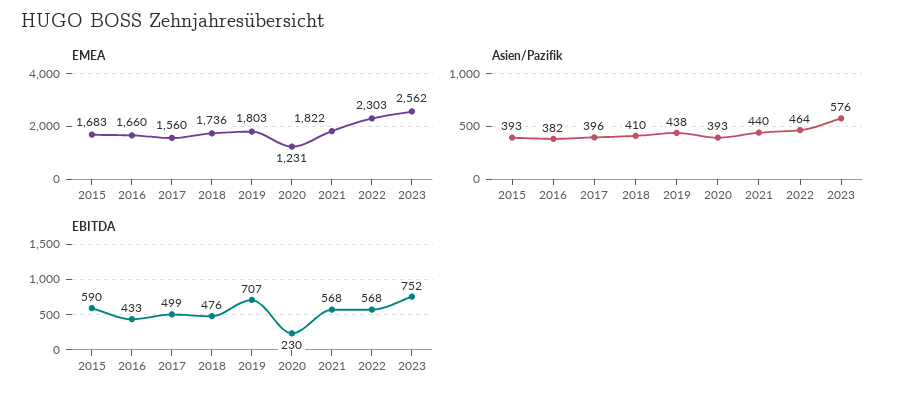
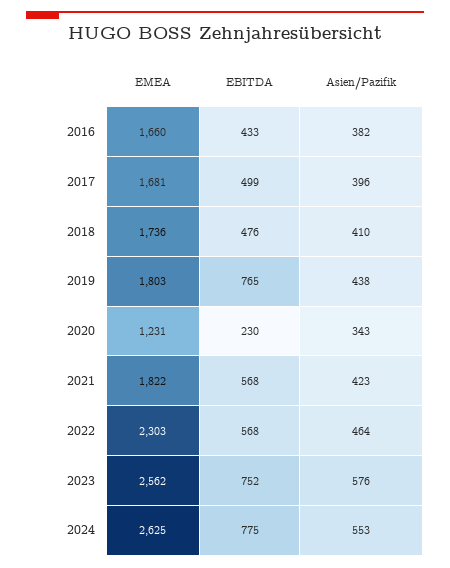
EMEA, 2015: 1683 -> none
EMEA, 2017: 1560 -> 1681
Asien/Pazifik, 2015: 393 -> none
Asien/Pazifik, 2020: 393 -> 343
Asien/Pazifik, 2021: 440 -> 423
EBITDA, 2015: 590 -> none
EBITDA, 2019: 707 -> 765
EMEA, 2024: none -> 2625
EBITDA, 2024: none -> 775
Asien/Pazifik, 2024: none -> 553

